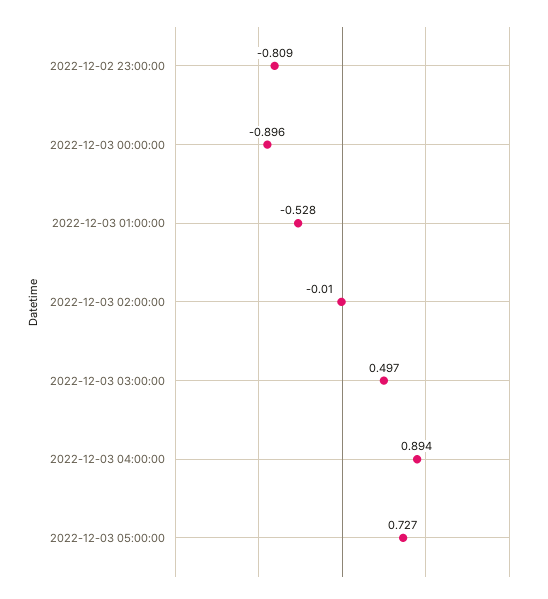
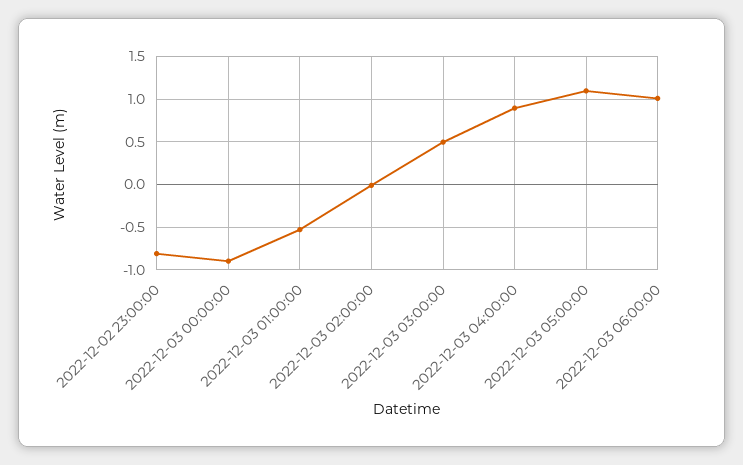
2022-12-03 05:00:00: 0.727 -> 1.1
2022-12-03 06:00:00: none -> 1

